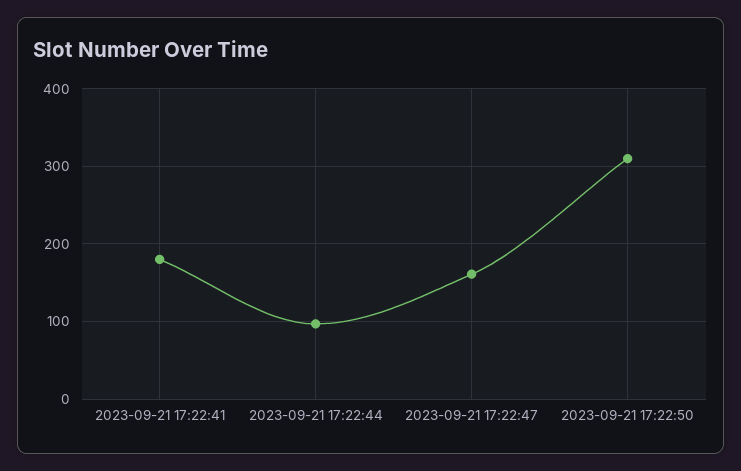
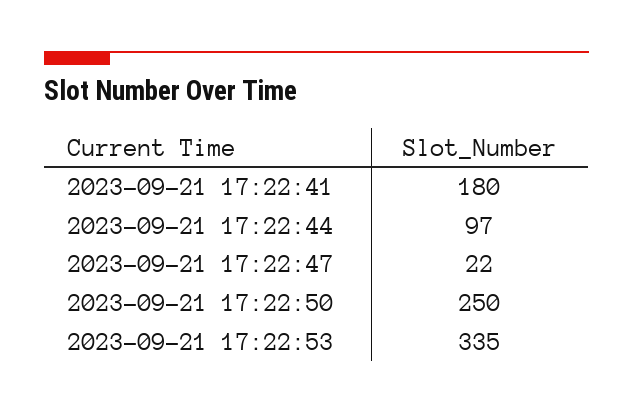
2023-09-21 17:22:47: 160 -> 22
2023-09-21 17:22:50: 310 -> 250
2023-09-21 17:22:53: none -> 335

